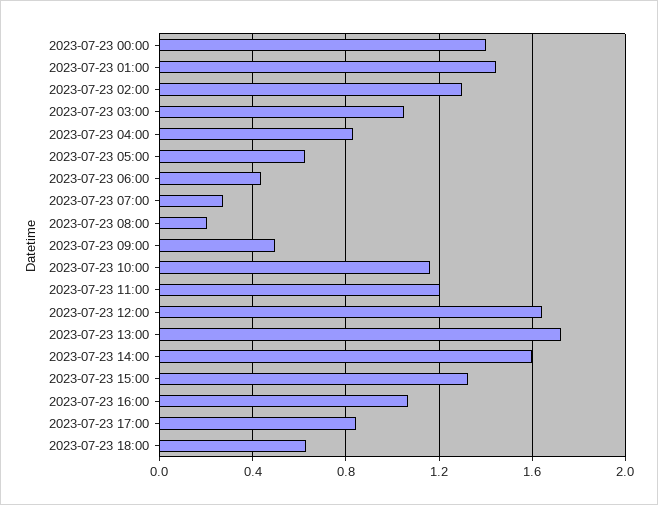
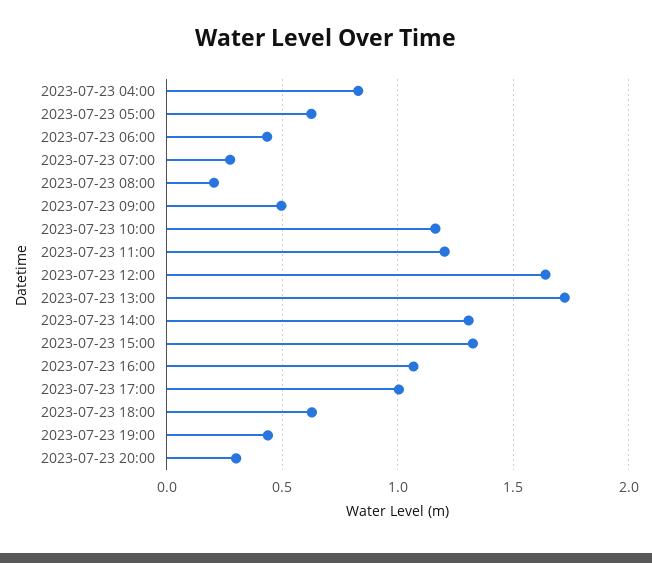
2023-07-23 00:00: 1.4 -> none
2023-07-23 01:00: 1.45 -> none
2023-07-23 02:00: 1.3 -> none
2023-07-23 03:00: 1.05 -> none
2023-07-23 14:00: 1.6 -> 1.3
2023-07-23 17:00: 0.85 -> 1
2023-07-23 19:00: none -> 0.45
2023-07-23 20:00: none -> 0.3

